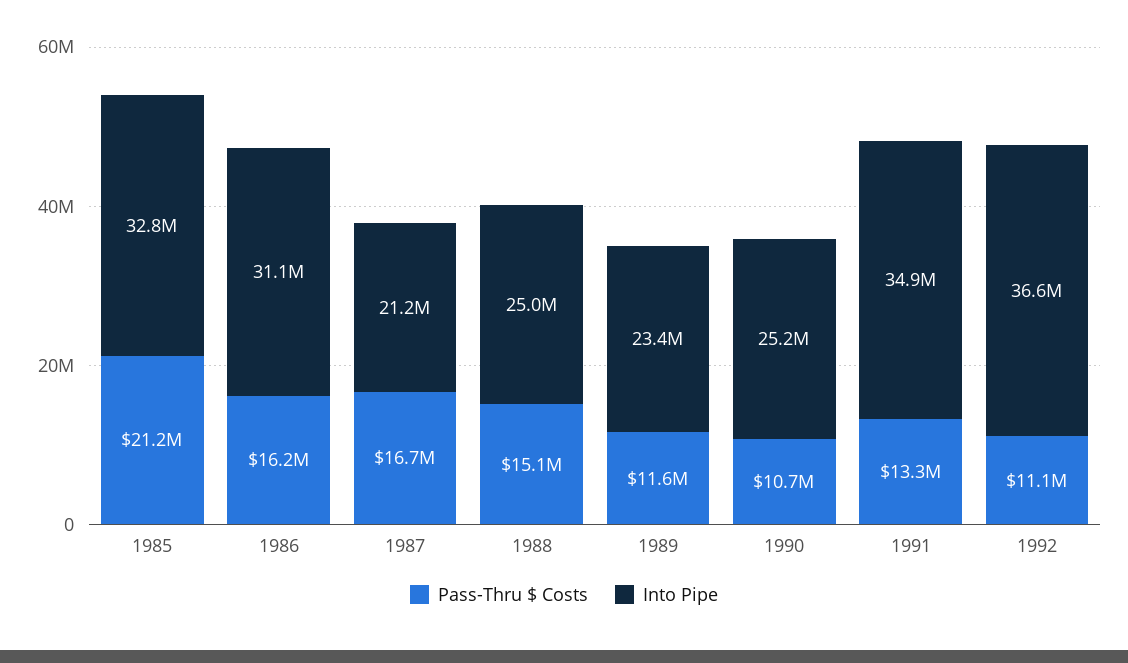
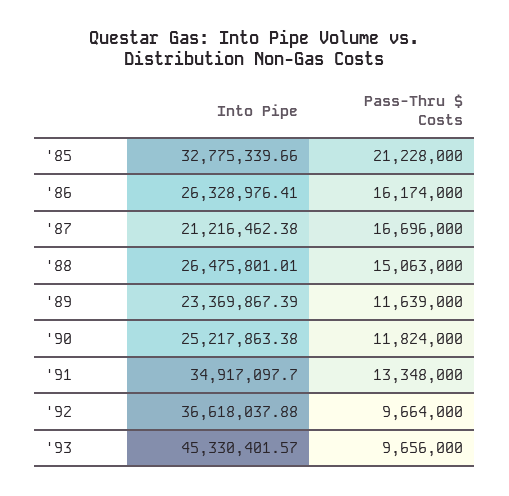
Into Pipe, 1986: 31100000 -> 26328976.41
Into Pipe, 1988: 25000000 -> 26475801.01
Pass-Thru $ Costs, 1990: 10700000 -> 11824000
Pass-Thru $ Costs, 1992: 11100000 -> 9664000
Into Pipe, '93: none -> 45330401.57
Pass-Thru $ Costs, '93: none -> 9656000

